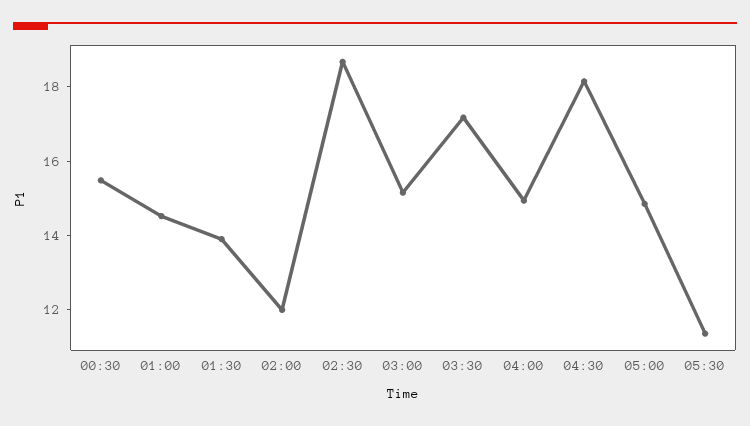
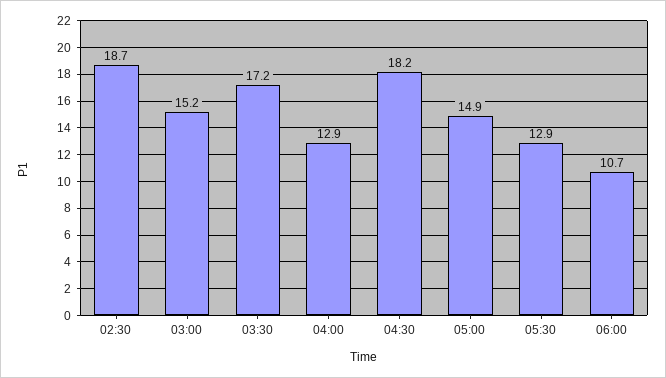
00:30: 15.5 -> none
01:00: 14.5 -> none
01:30: 14 -> none
02:00: 12 -> none
04:00: 15 -> 12.9
05:30: 11.5 -> 12.9
06:00: none -> 10.7

